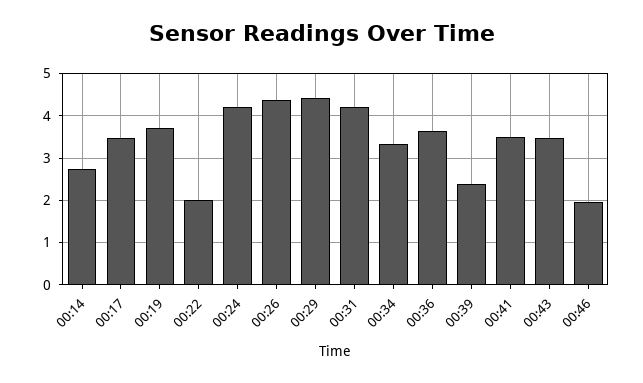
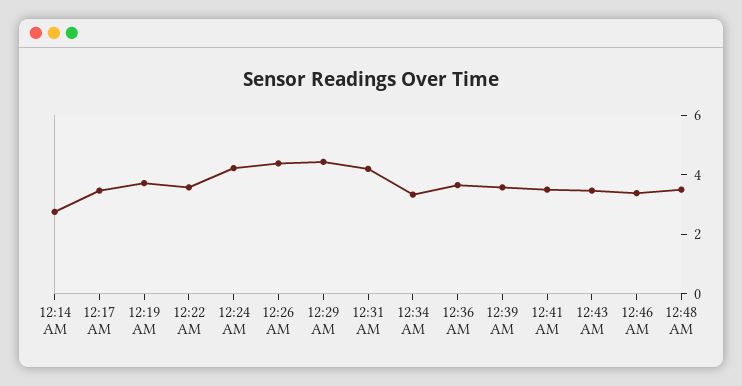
00:22: 2 -> 3.5
00:39: 2.4 -> 3.5
00:46: 2 -> 3.5
12:48 AM: none -> 3.5

